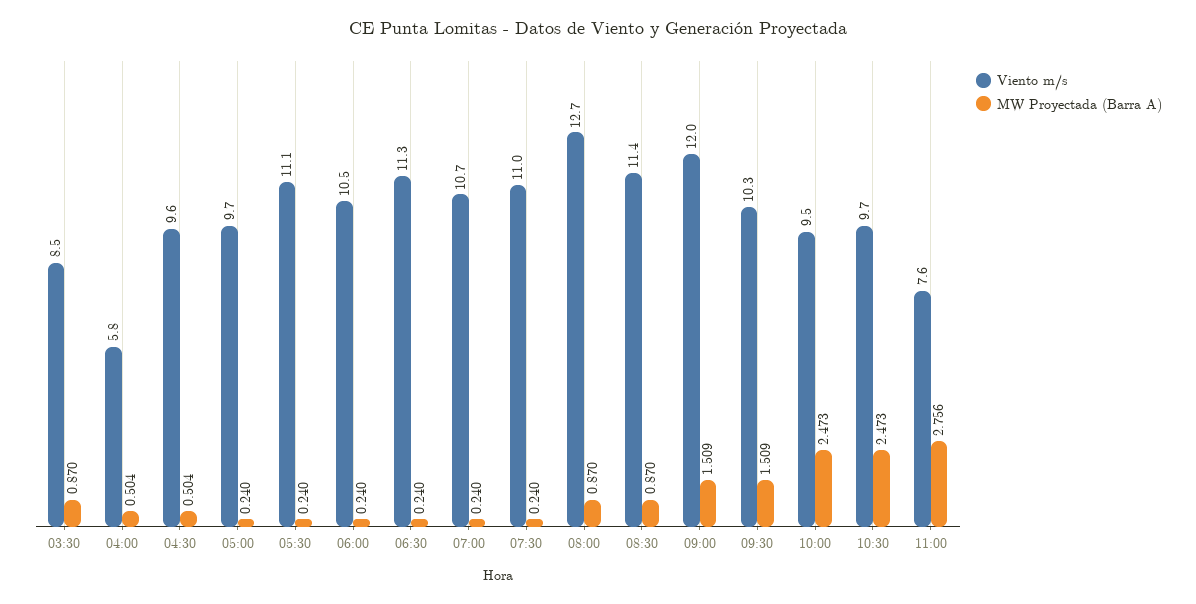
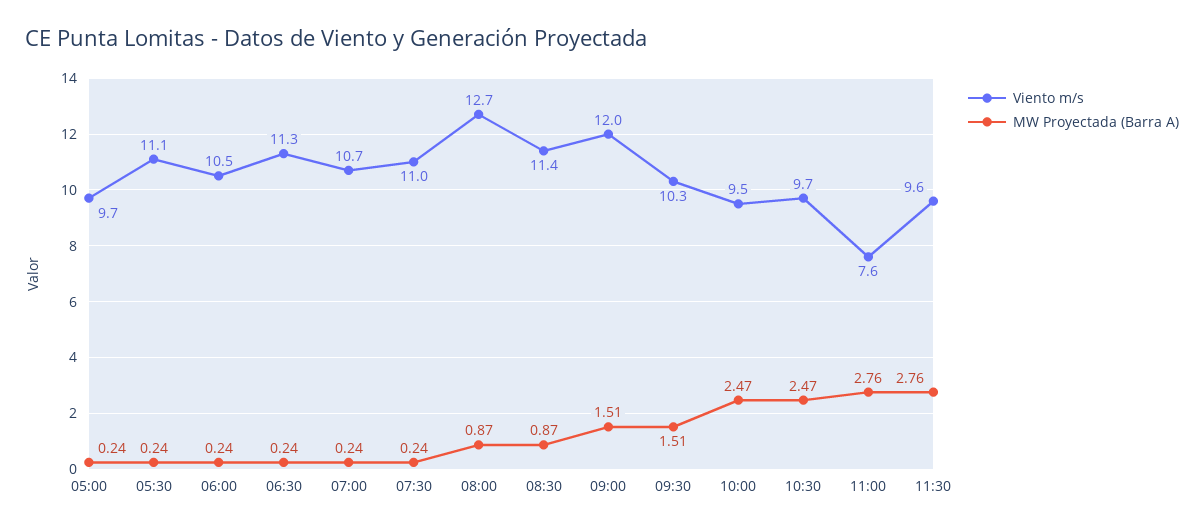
Viento m/s, 03:30: 8.5 -> none
MW Proyectada (Barra A), 03:30: 0.87 -> none
Viento m/s, 04:00: 5.8 -> none
MW Proyectada (Barra A), 04:00: 0.504 -> none
Viento m/s, 04:30: 9.6 -> none
MW Proyectada (Barra A), 04:30: 0.504 -> none
Viento m/s, 11:30: none -> 9.6
MW Proyectada (Barra A), 11:30: none -> 2.76

